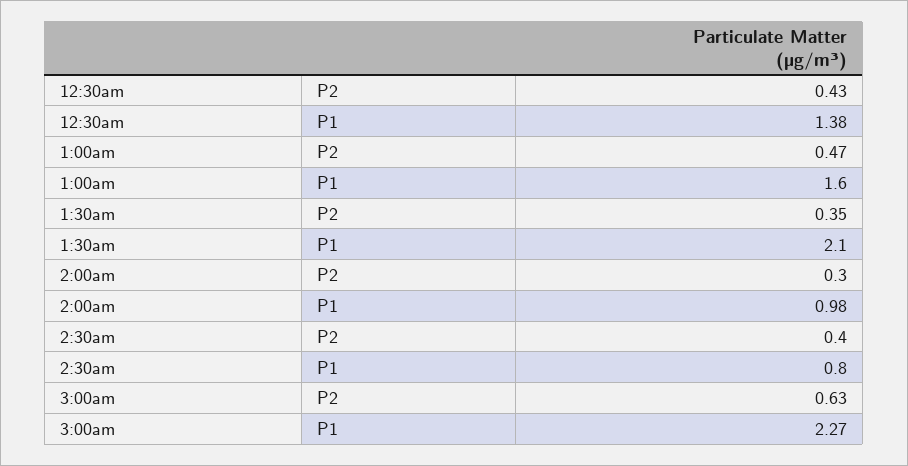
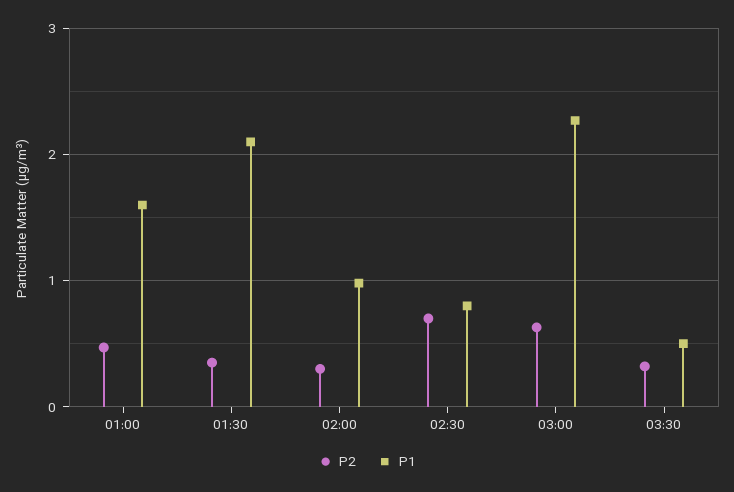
P2, 12:30am: 0.43 -> none
P1, 12:30am: 1.38 -> none
P2, 2:30am: 0.4 -> 0.7
P2, 03:30: none -> 0.3
P1, 03:30: none -> 0.5

